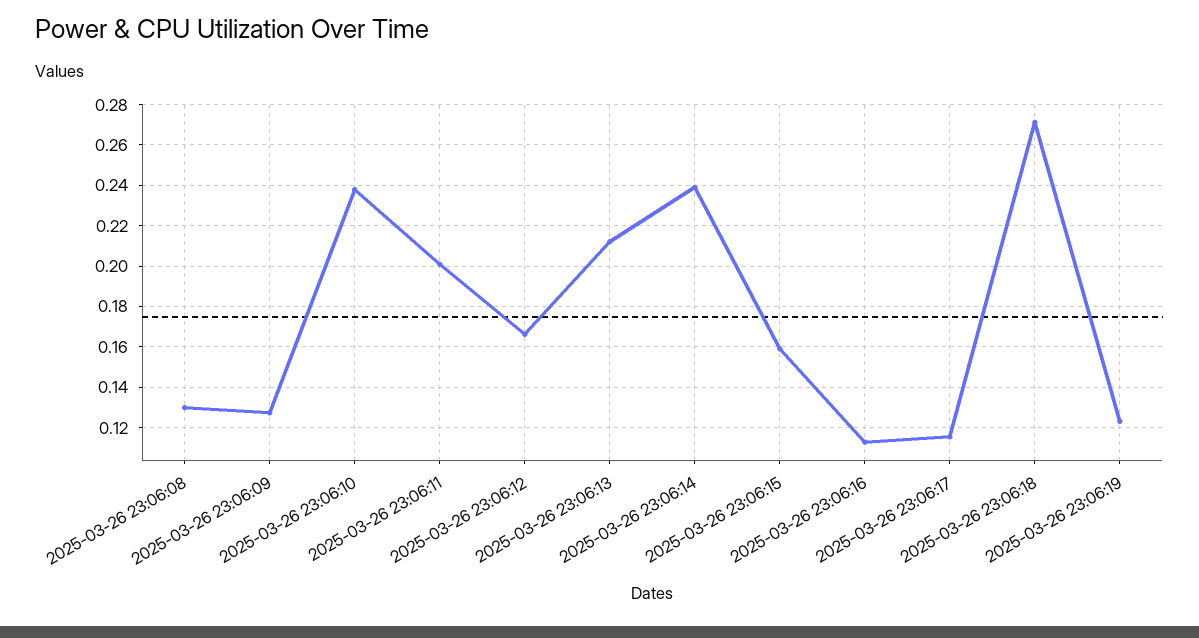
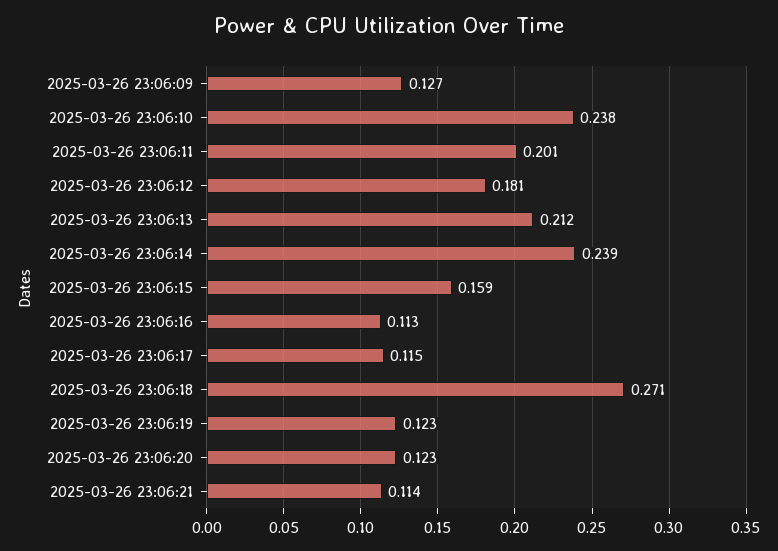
2025-03-26 23:06:08: 0.13 -> none
2025-03-26 23:06:12: 0.165 -> 0.181
2025-03-26 23:06:20: none -> 0.123
2025-03-26 23:06:21: none -> 0.114

